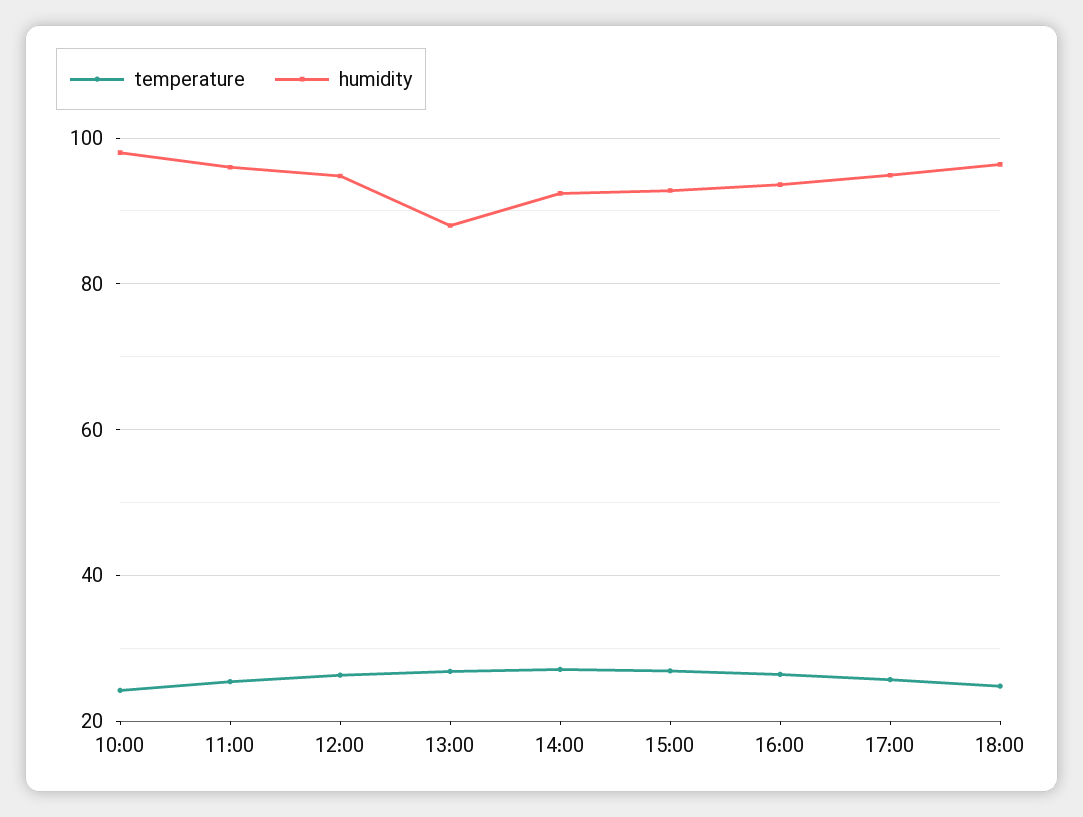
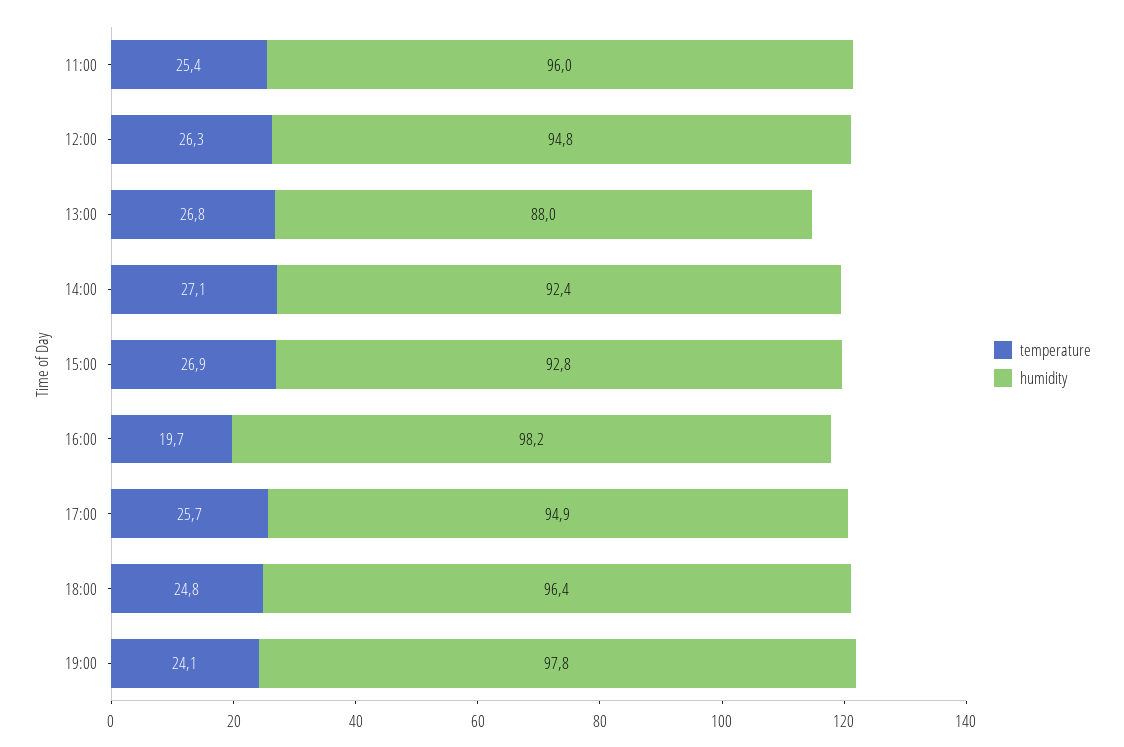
temperature, 10:00: 24 -> none
humidity, 10:00: 98 -> none
temperature, 16:00: 26 -> 19.7
humidity, 16:00: 94 -> 98.2
temperature, 19:00: none -> 24.1
humidity, 19:00: none -> 97.8

